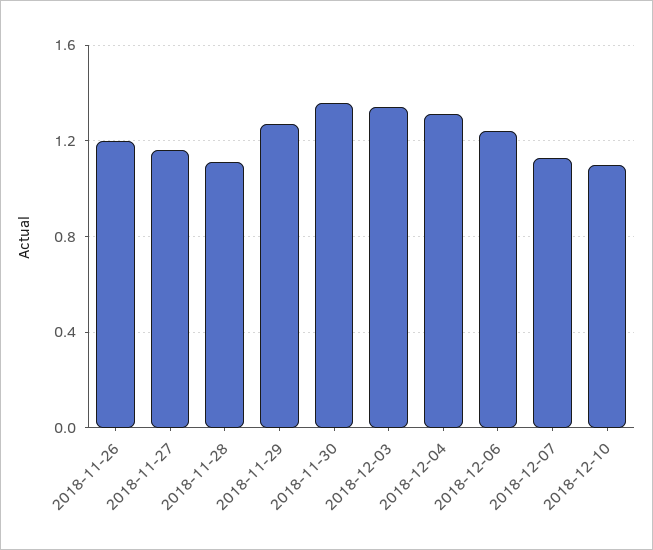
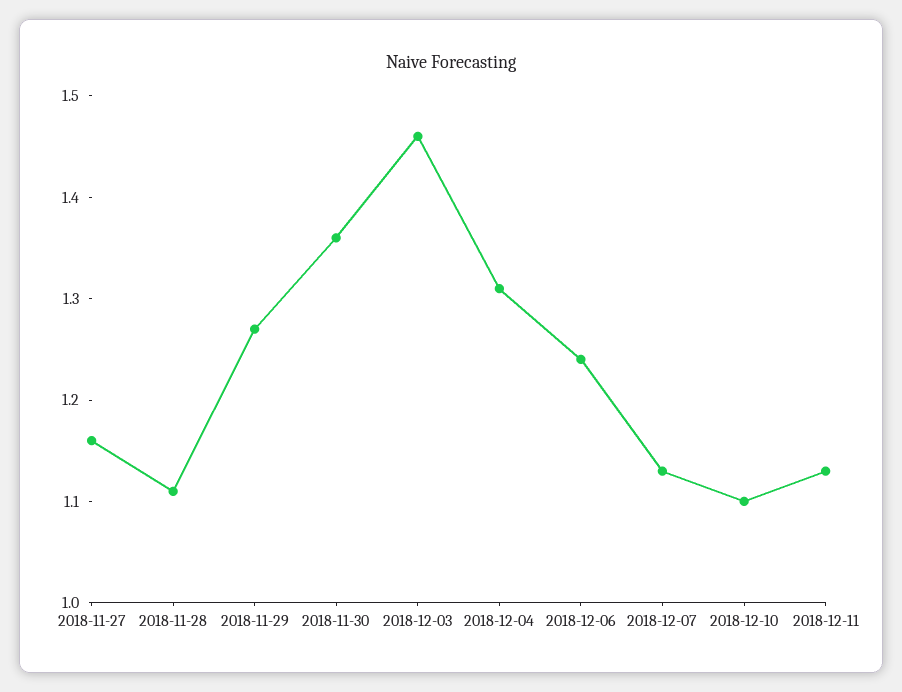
2018-11-26: 1.2 -> none
2018-12-03: 1.35 -> 1.46
2018-12-11: none -> 1.13

